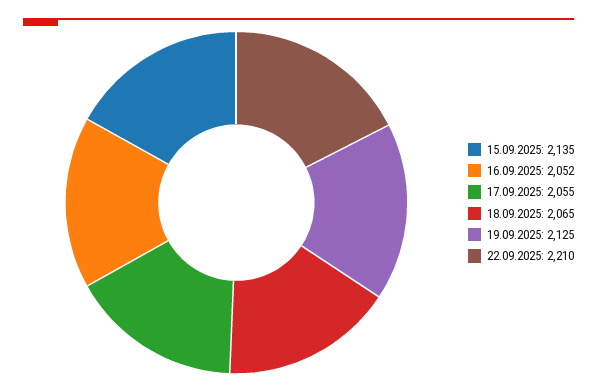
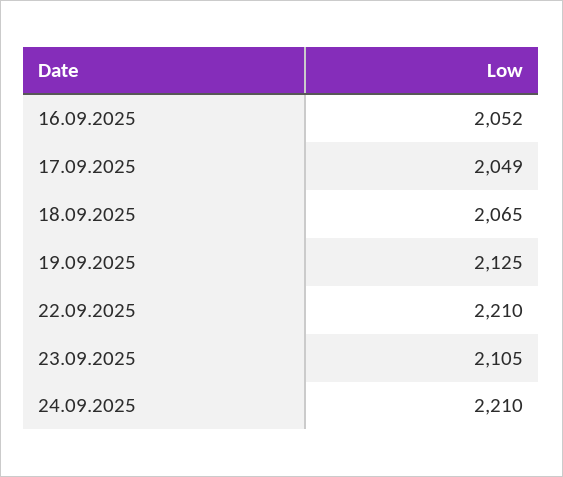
15.09.2025: 2135 -> none
17.09.2025: 2055 -> 2049
23.09.2025: none -> 2105
24.09.2025: none -> 2210

